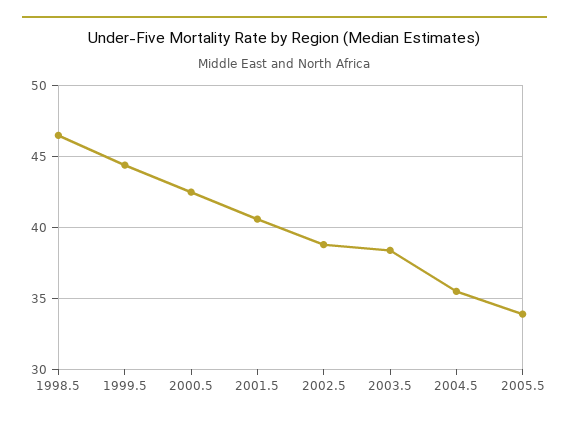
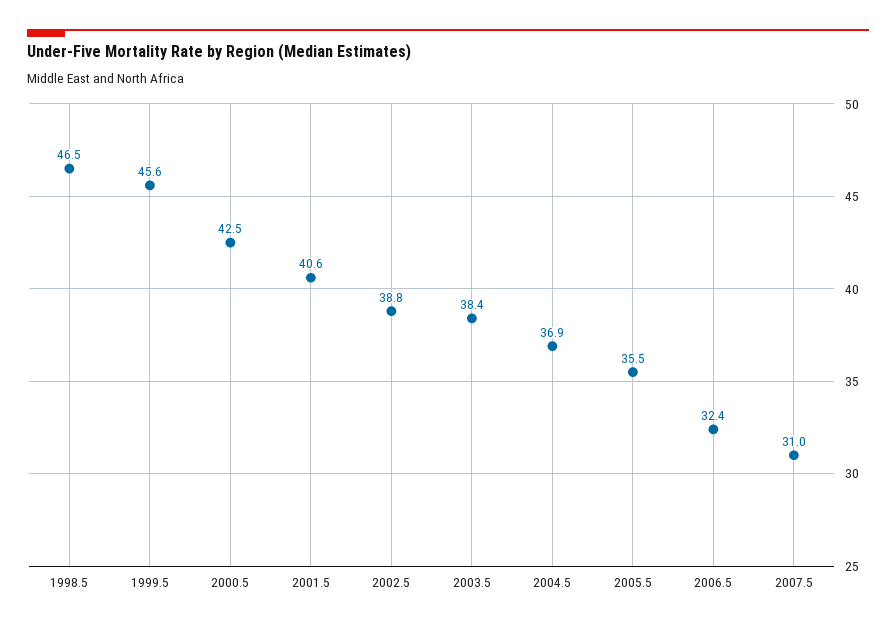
1999.5: 44.5 -> 45.6
2004.5: 35.5 -> 36.9
2005.5: 34 -> 35.5
2006.5: none -> 32.4
2007.5: none -> 31

